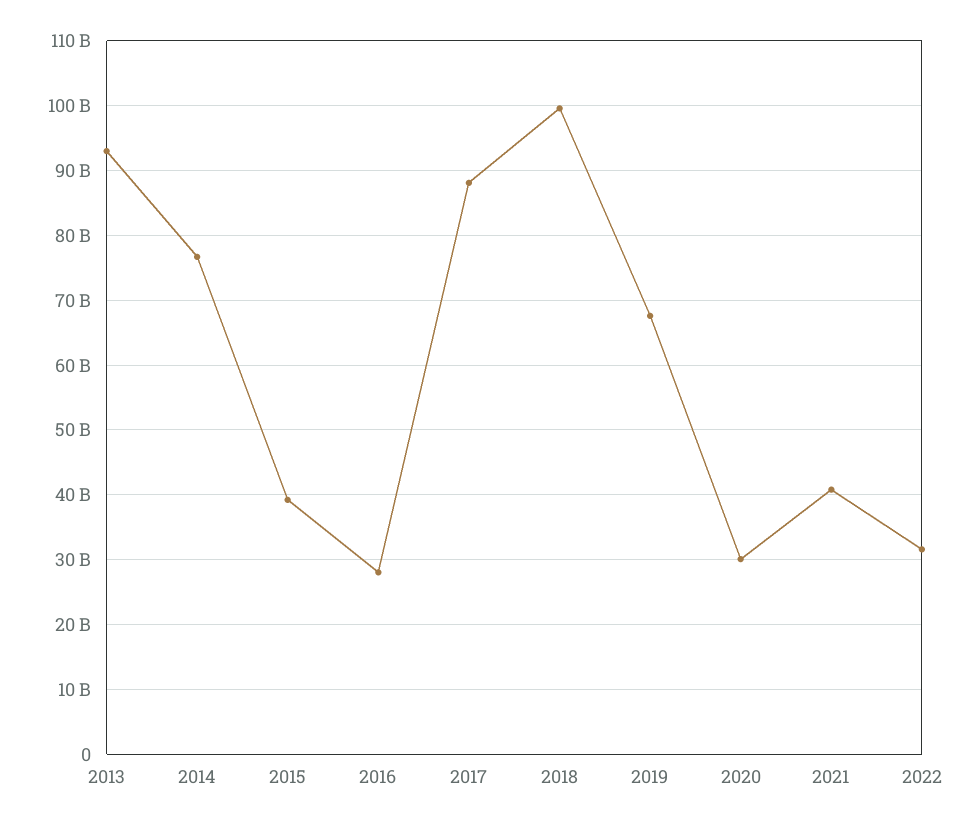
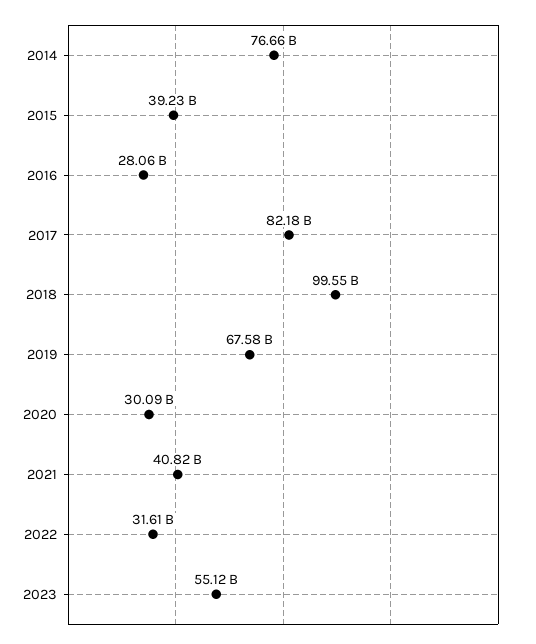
2013: 93000000000 -> none
2017: 88000000000 -> 82180000000
2023: none -> 55120000000

